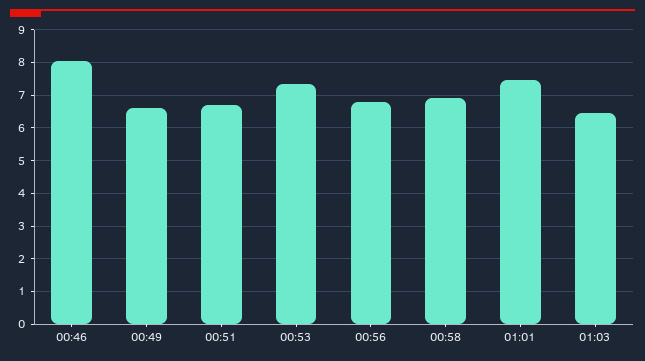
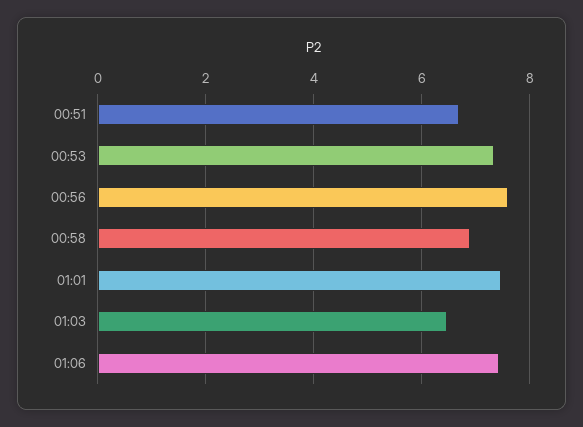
00:46: 8 -> none
00:49: 6.6 -> none
00:56: 6.8 -> 7.6
01:06: none -> 7.4

